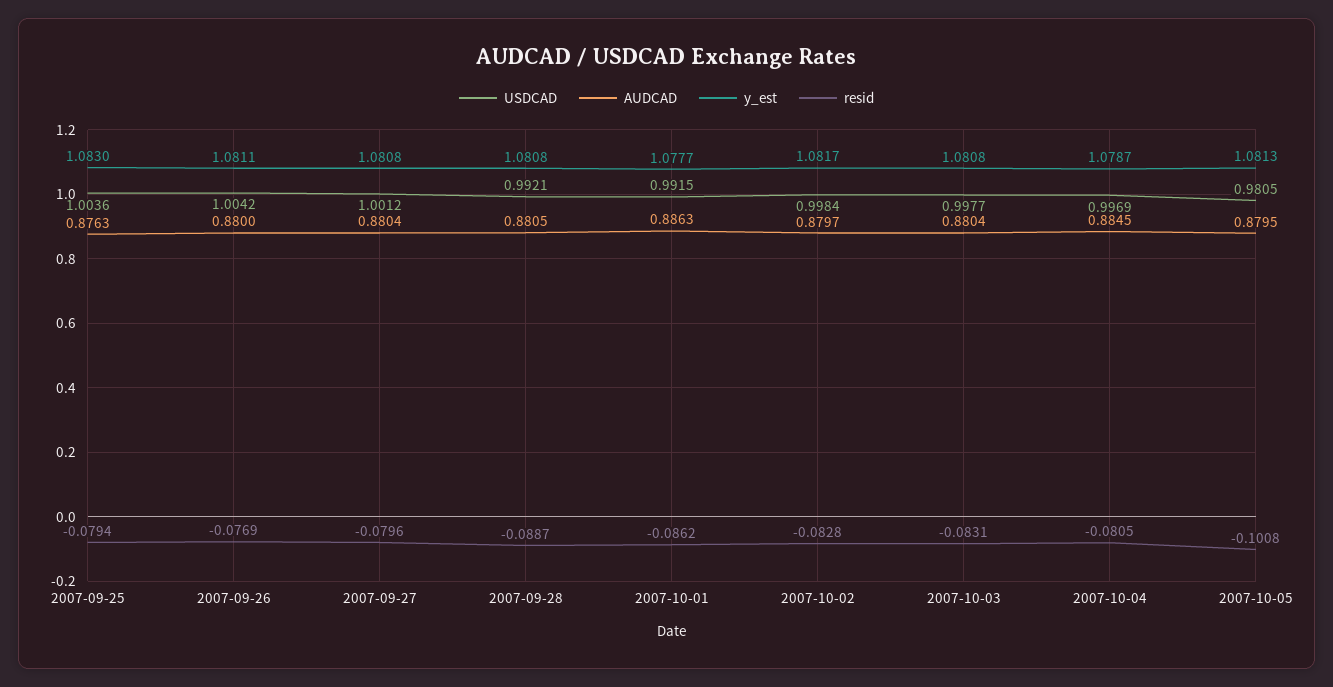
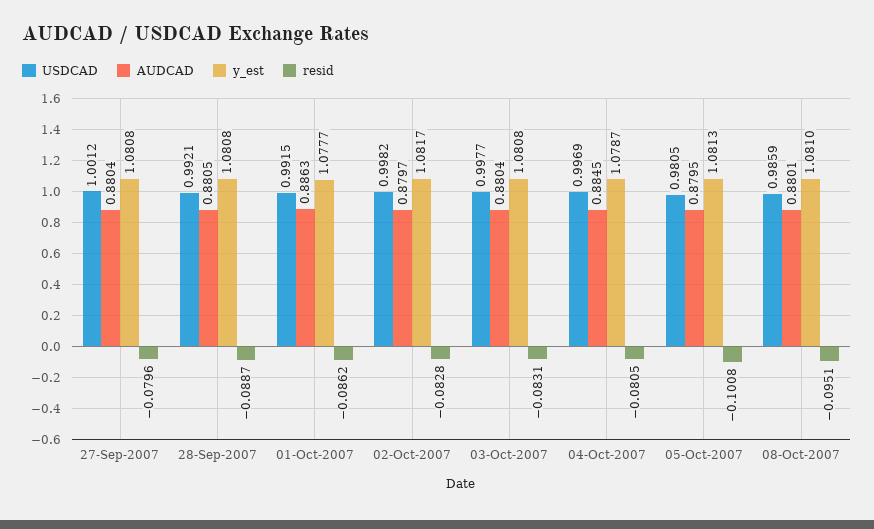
USDCAD, 2007-09-25: 1.0036 -> none
AUDCAD, 2007-09-25: 0.8763 -> none
y_est, 2007-09-25: 1.083 -> none
resid, 2007-09-25: -0.0794 -> none
USDCAD, 2007-09-26: 1.0042 -> none
AUDCAD, 2007-09-26: 0.88 -> none
y_est, 2007-09-26: 1.0811 -> none
resid, 2007-09-26: -0.0769 -> none
USDCAD, 2007-10-02: 0.9984 -> 0.9982
USDCAD, 08-Oct-2007: none -> 0.9859
AUDCAD, 08-Oct-2007: none -> 0.8801
y_est, 08-Oct-2007: none -> 1.081
resid, 08-Oct-2007: none -> -0.0951

